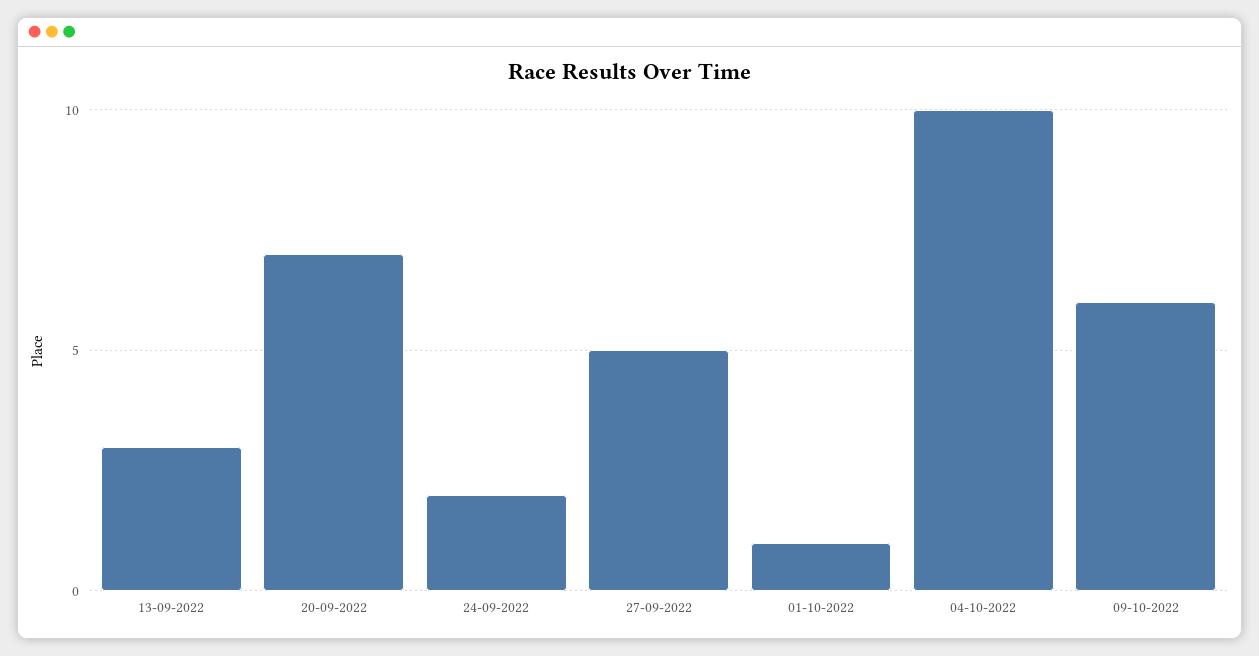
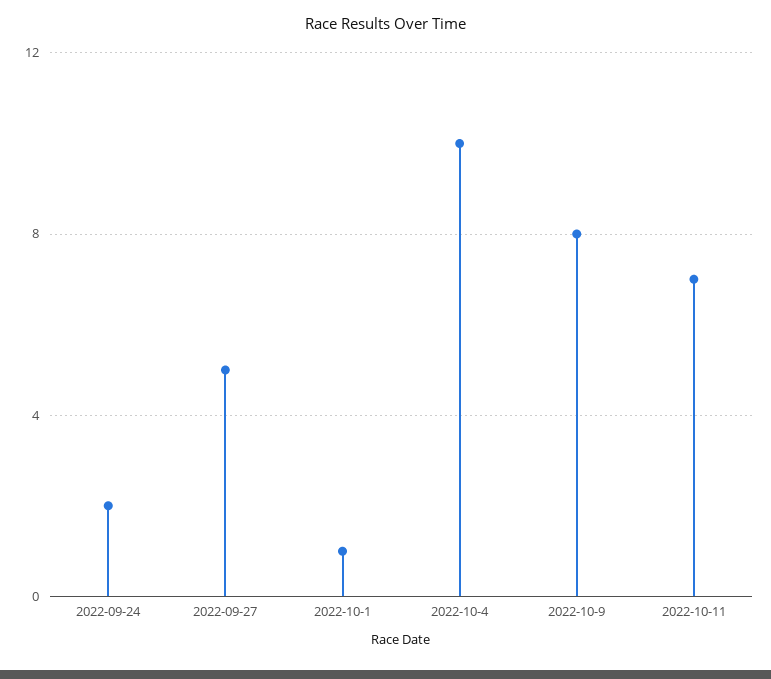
13-09-2022: 3 -> none
20-09-2022: 7 -> none
09-10-2022: 6 -> 8
2022-10-11: none -> 7

